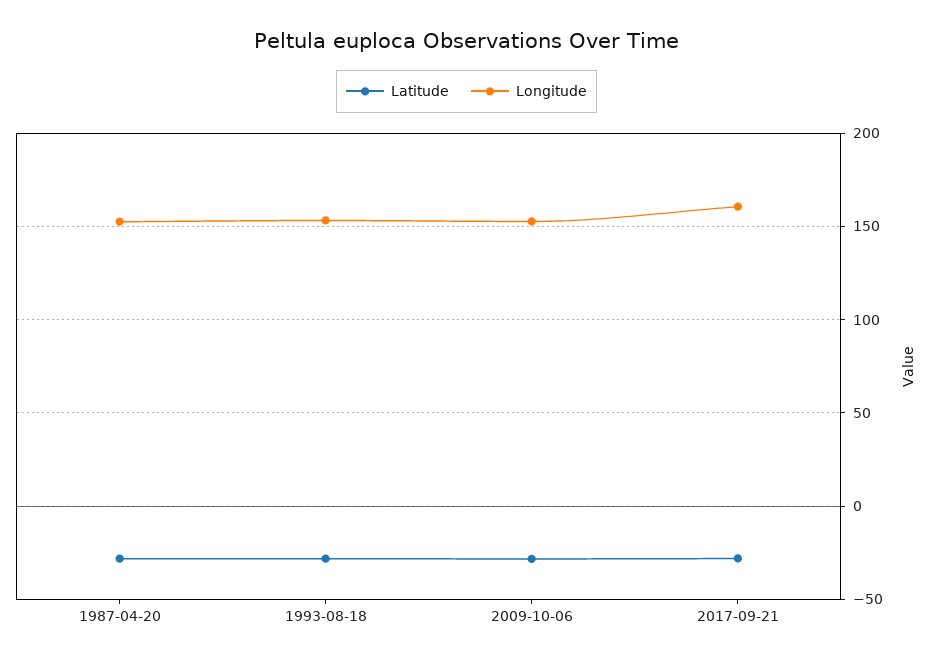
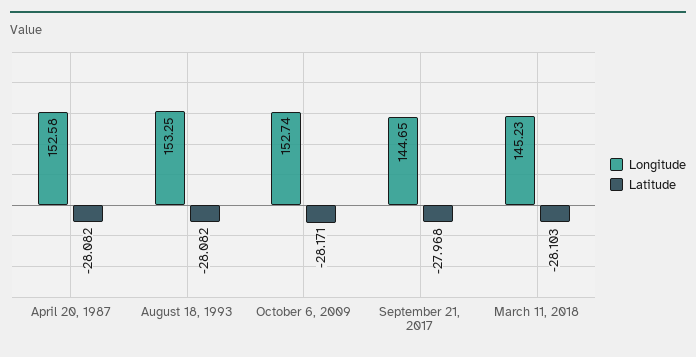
Longitude, 2017-09-21: 160 -> 144.65
Longitude, March 11, 2018: none -> 145.23
Latitude, March 11, 2018: none -> -28.103

